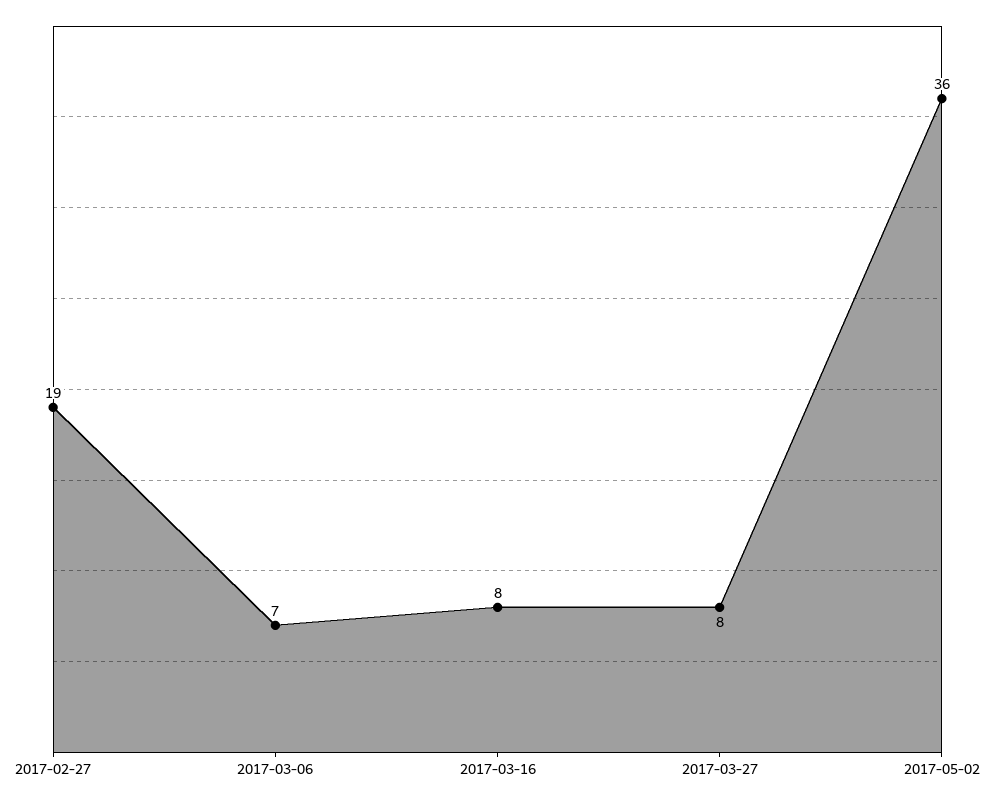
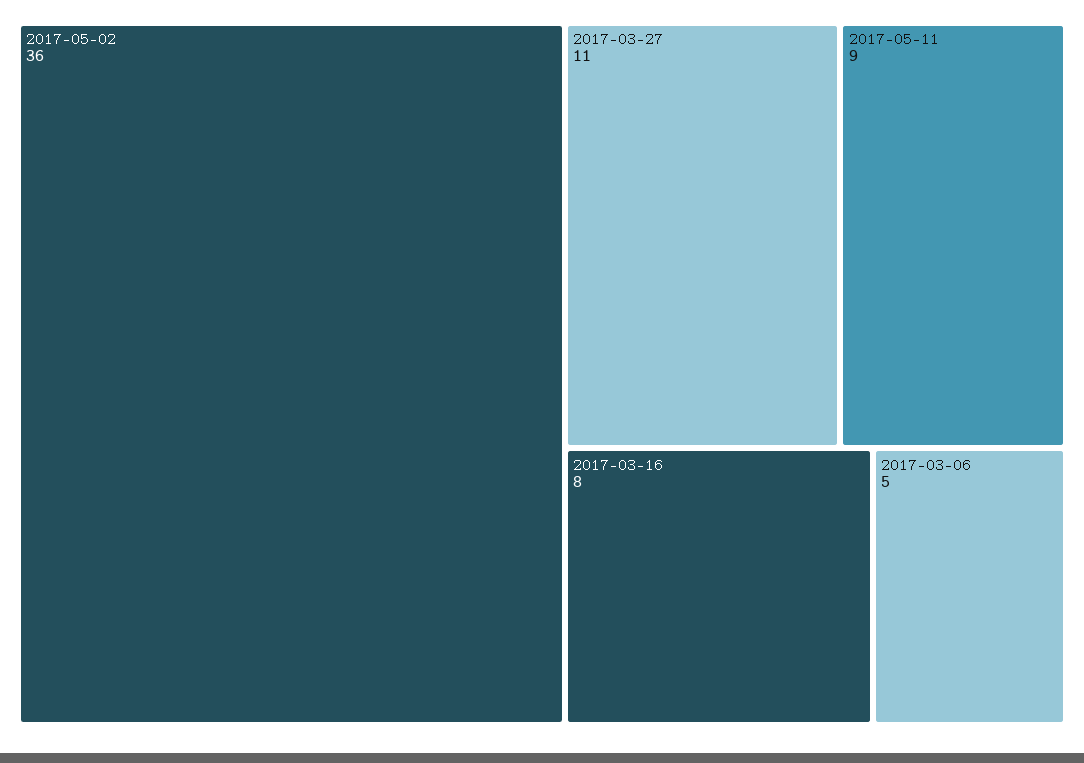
2017-02-27: 19 -> none
2017-03-06: 7 -> 5
2017-03-27: 8 -> 11
2017-05-11: none -> 9

